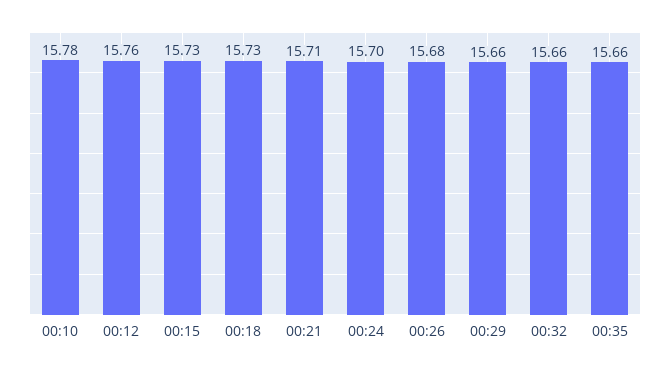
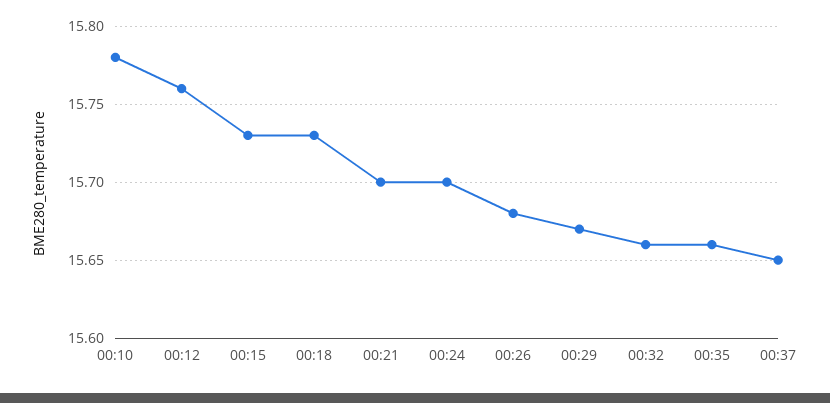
00:21: 15.71 -> 15.7
00:29: 15.66 -> 15.67
00:37: none -> 15.65

